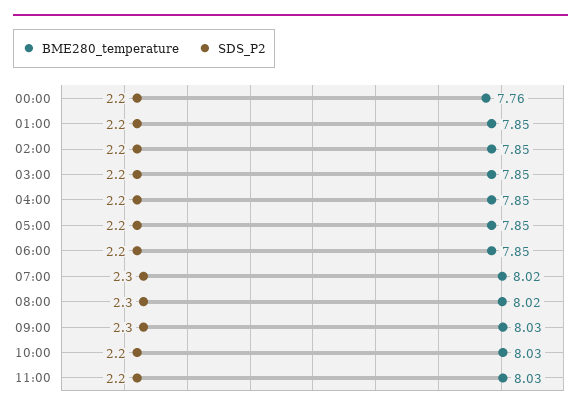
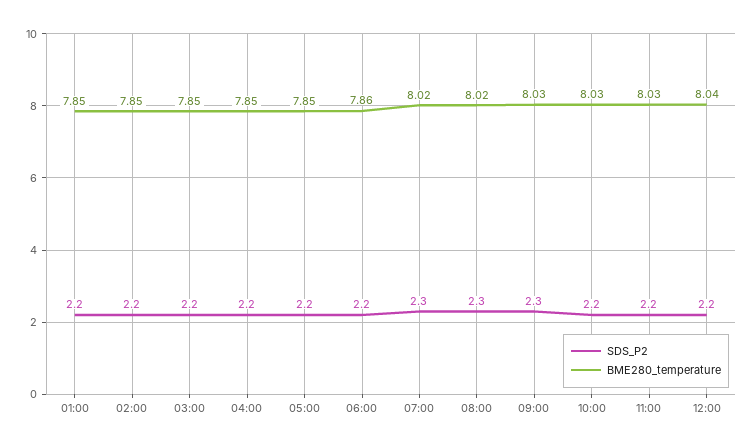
BME280_temperature, 00:00: 7.76 -> none
SDS_P2, 00:00: 2.2 -> none
BME280_temperature, 06:00: 7.85 -> 7.86
SDS_P2, 12:00: none -> 2.2
BME280_temperature, 12:00: none -> 8.04

